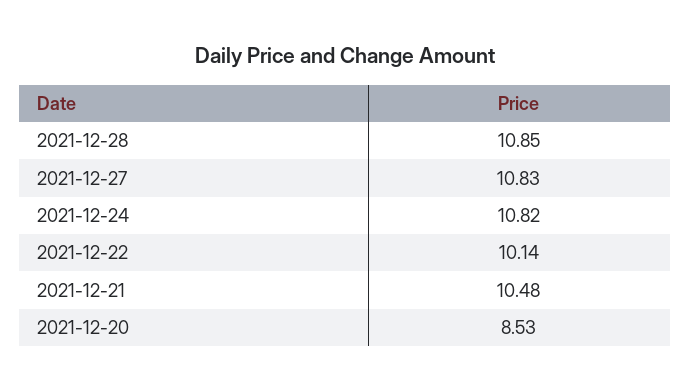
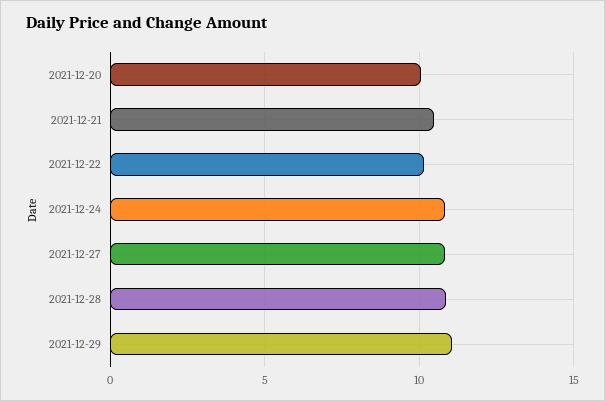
2021-12-20: 8.53 -> 10
2021-12-29: none -> 11

